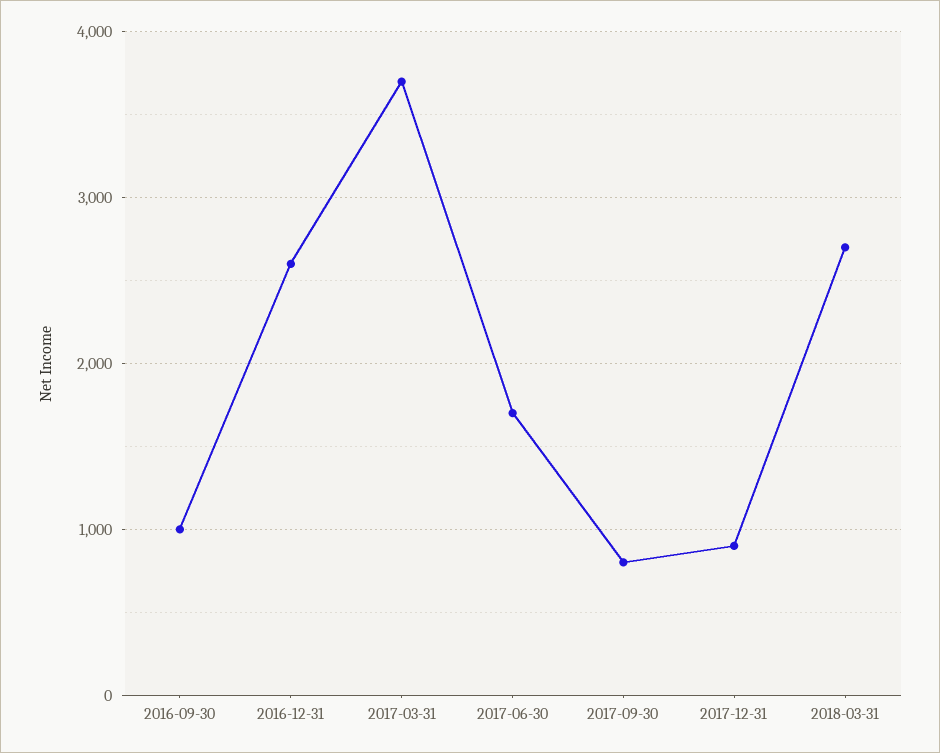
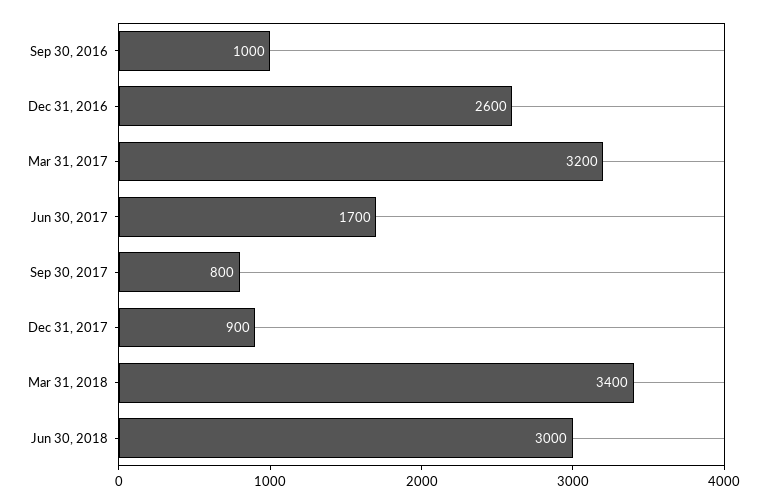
2017-03-31: 3700 -> 3200
2018-03-31: 2700 -> 3400
Jun 30, 2018: none -> 3000

